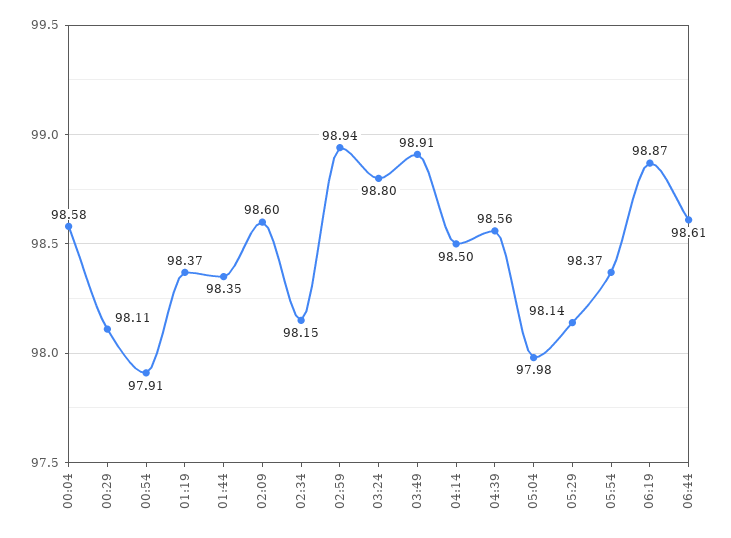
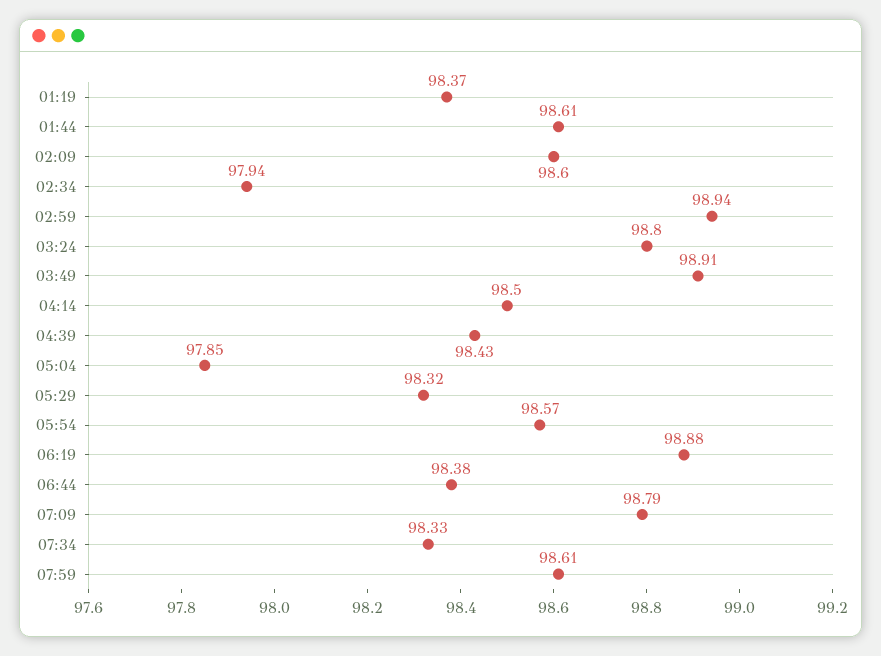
00:04: 98.58 -> none
00:29: 98.11 -> none
00:54: 97.91 -> none
01:44: 98.35 -> 98.61
02:34: 98.15 -> 97.94
04:39: 98.56 -> 98.43
05:04: 97.98 -> 97.85
05:29: 98.14 -> 98.32
05:54: 98.37 -> 98.57
06:19: 98.87 -> 98.88
06:44: 98.61 -> 98.38
07:09: none -> 98.79
07:34: none -> 98.33
07:59: none -> 98.61

